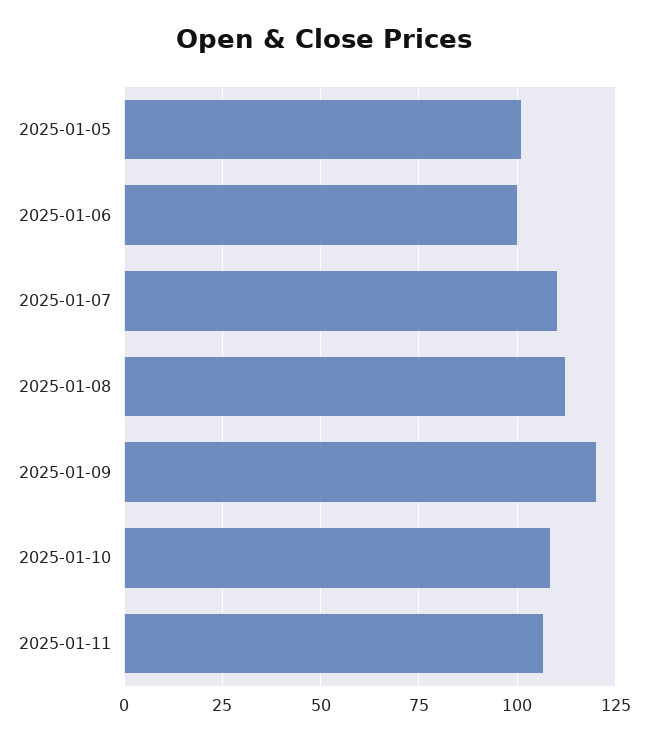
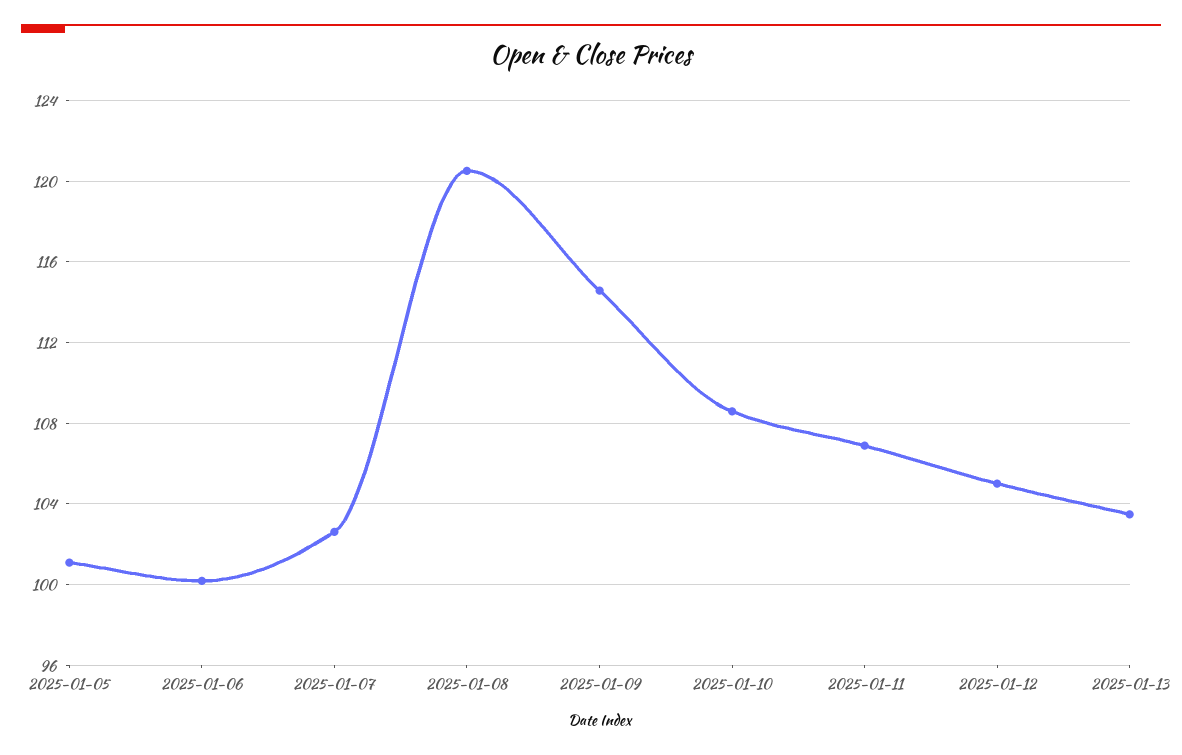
2025-01-07: 110 -> 102.5
2025-01-08: 112.5 -> 120.5
2025-01-09: 120 -> 114.5
2025-01-12: none -> 105
2025-01-13: none -> 103.5

